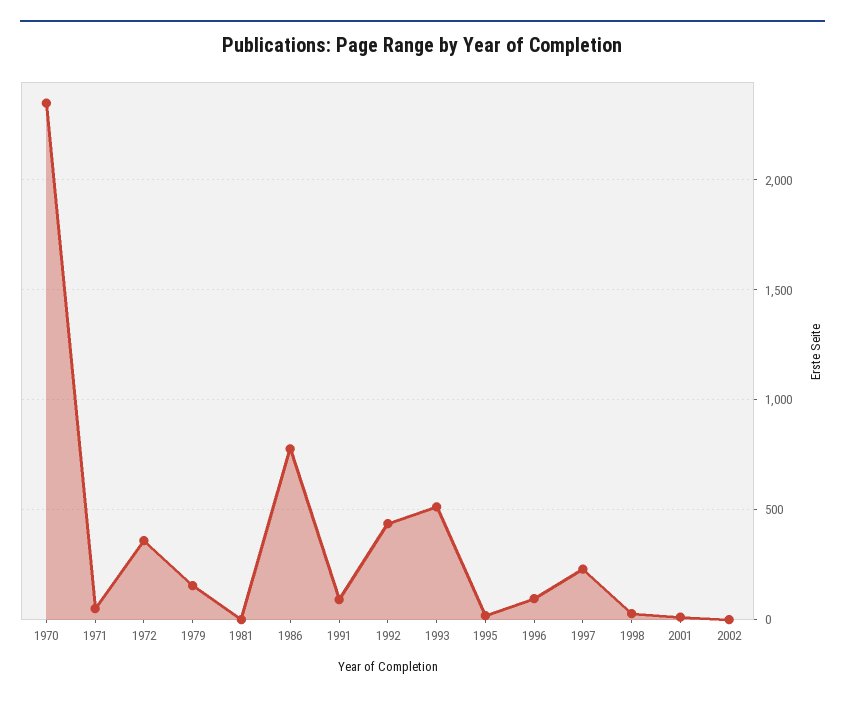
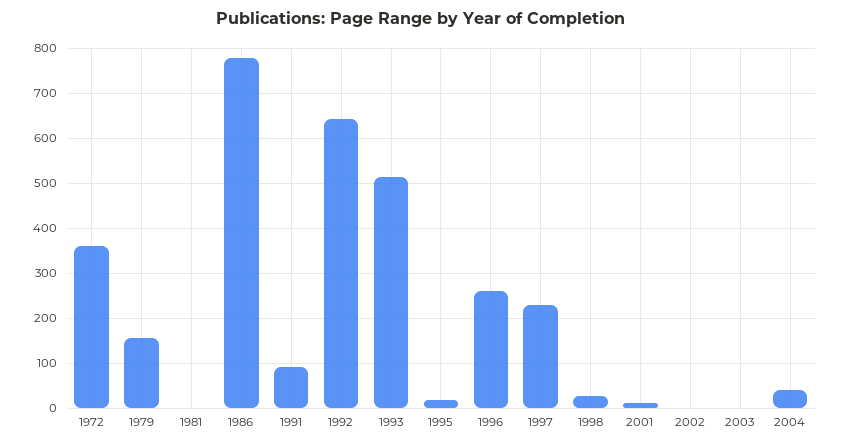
1970: 2350 -> none
1971: 50 -> none
1992: 450 -> 640
1996: 100 -> 260
2003: none -> 0
2004: none -> 40

